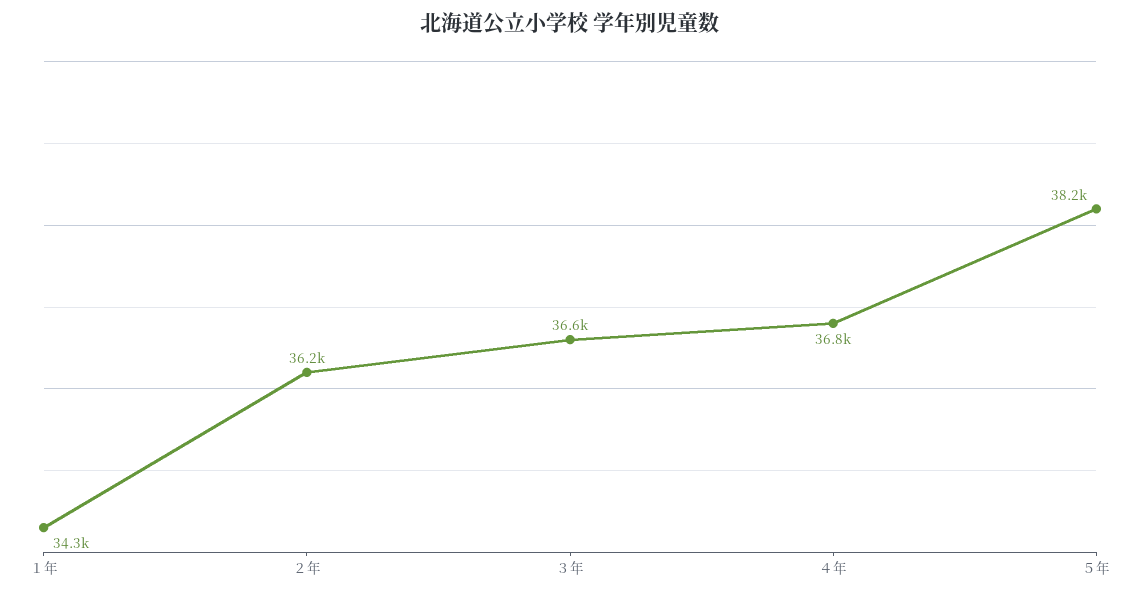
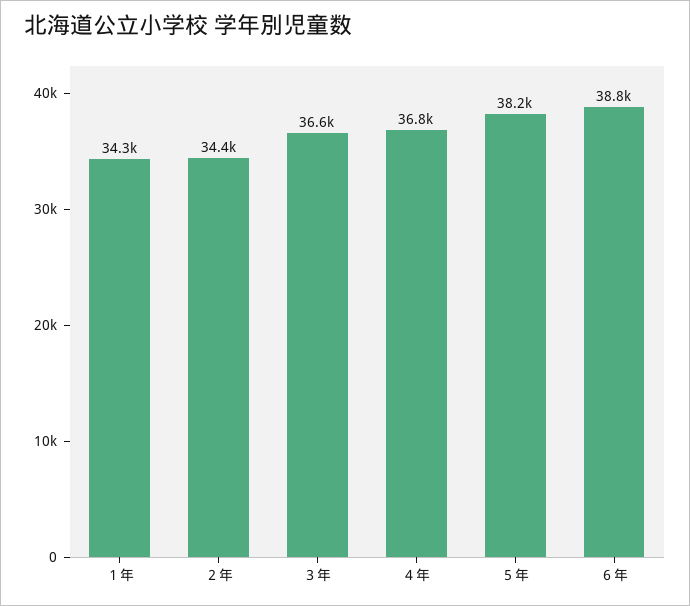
２年: 36200 -> 34400
６年: none -> 38800

